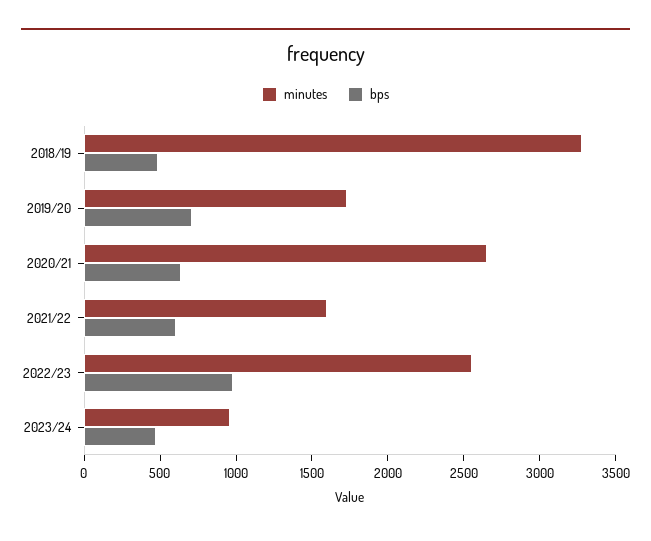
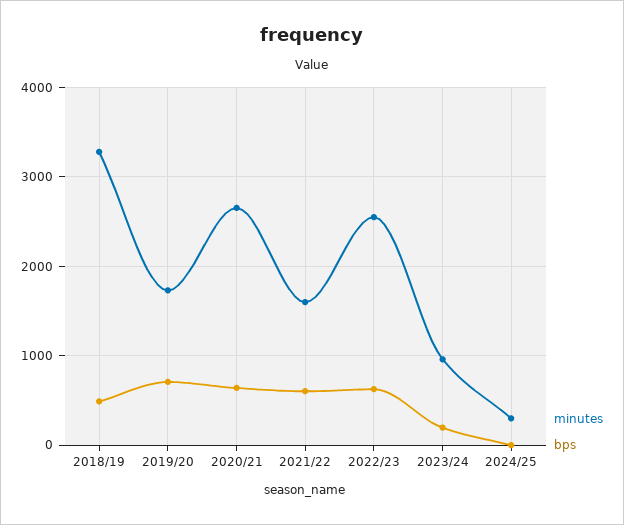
bps, 2022/23: 1000 -> 600
bps, 2023/24: 500 -> 200
minutes, 2024/25: none -> 300
bps, 2024/25: none -> 0

